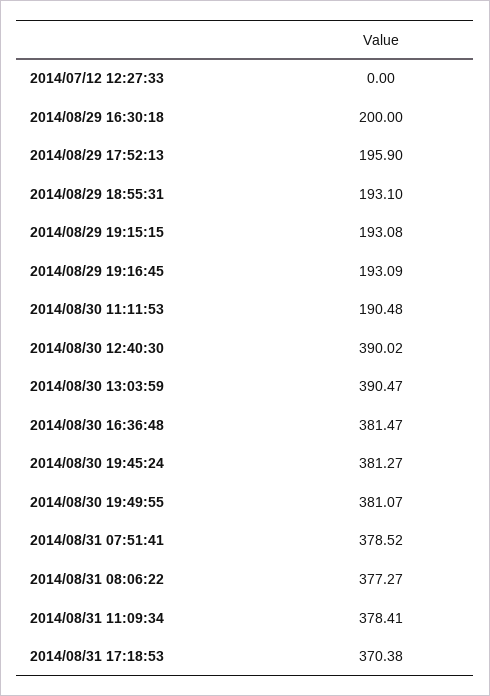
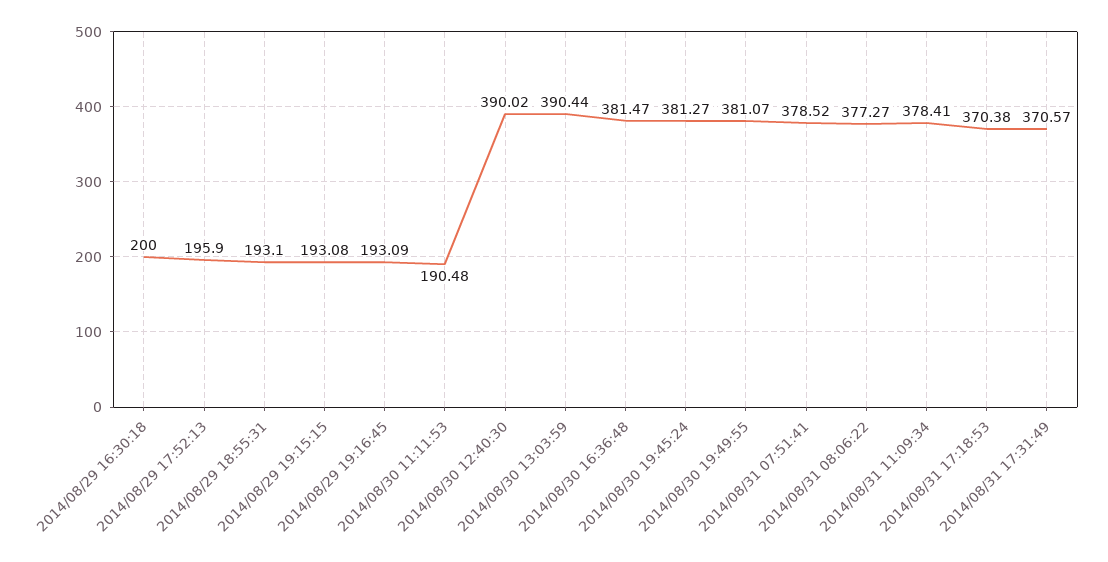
2014/07/12 12:27:33: 0 -> none
2014/08/30 13:03:59: 390.47 -> 390.44
2014/08/31 17:31:49: none -> 370.57

